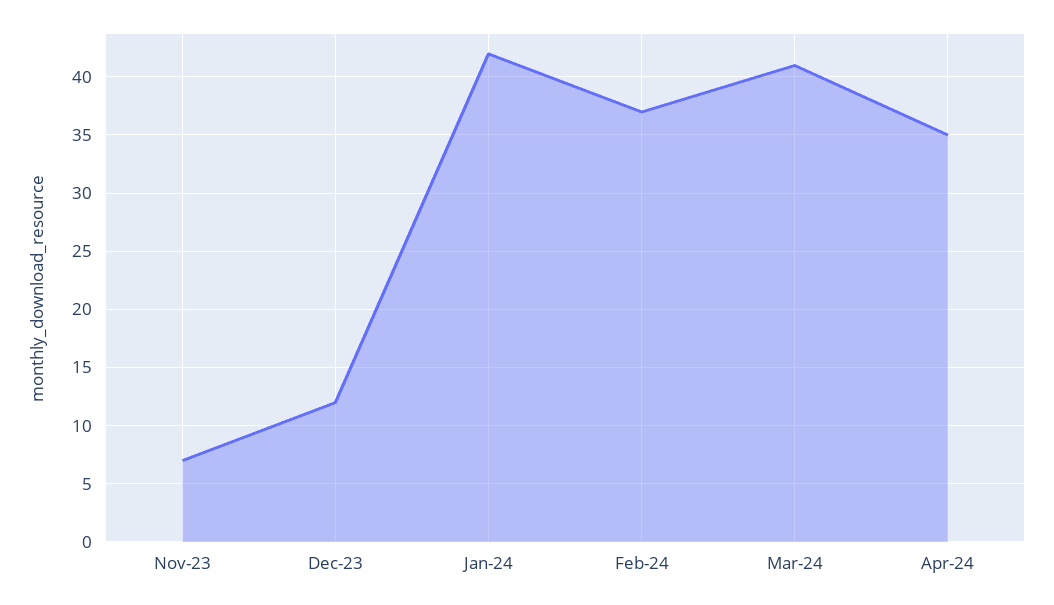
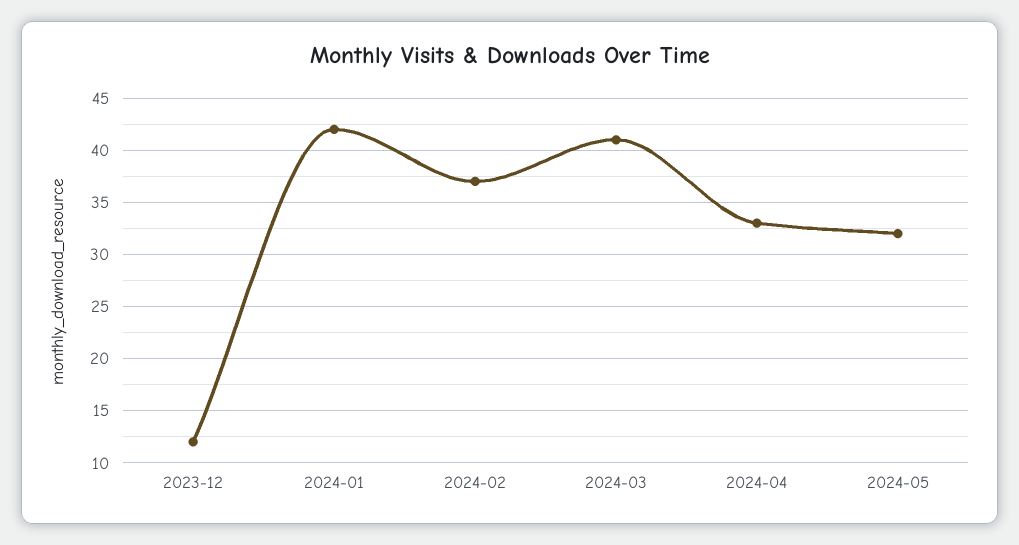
Nov-23: 7 -> none
Apr-24: 35 -> 33
2024-05: none -> 32

